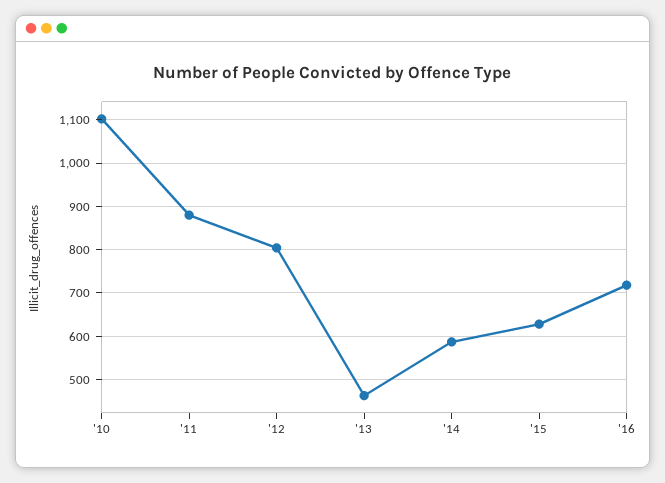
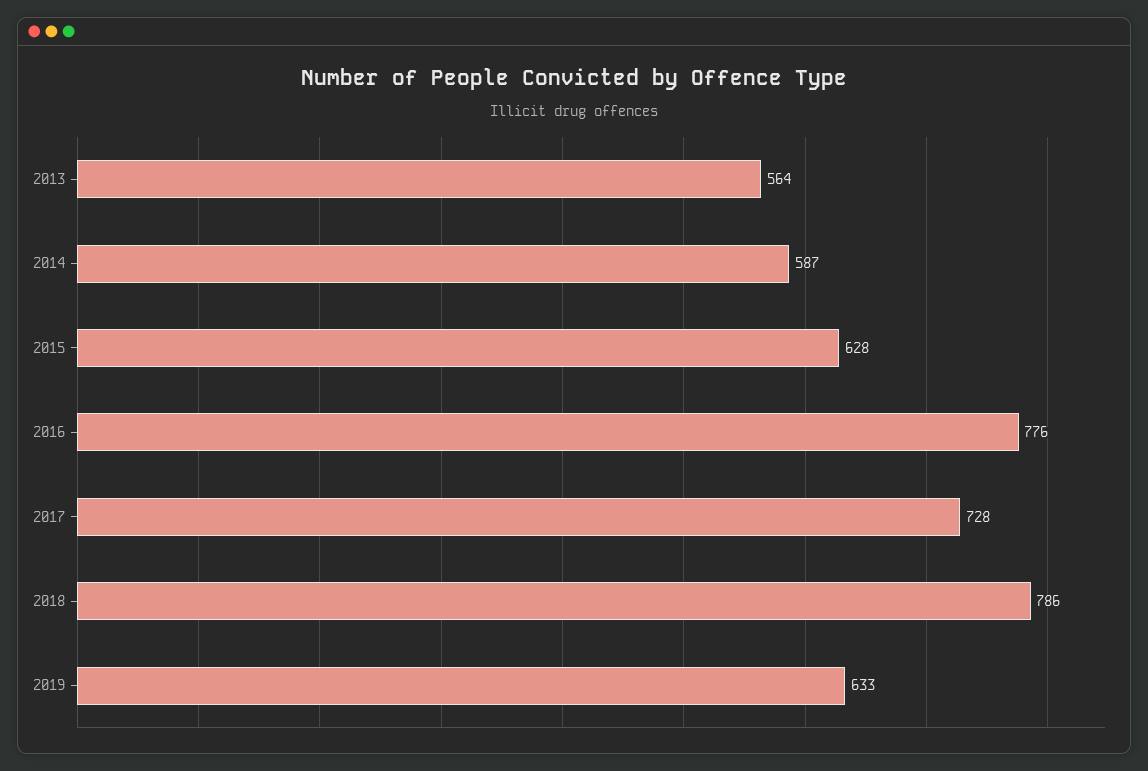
'10: 1100 -> none
'11: 880 -> none
'12: 800 -> none
'13: 460 -> 564
'16: 720 -> 776
2017: none -> 728
2018: none -> 786
2019: none -> 633

